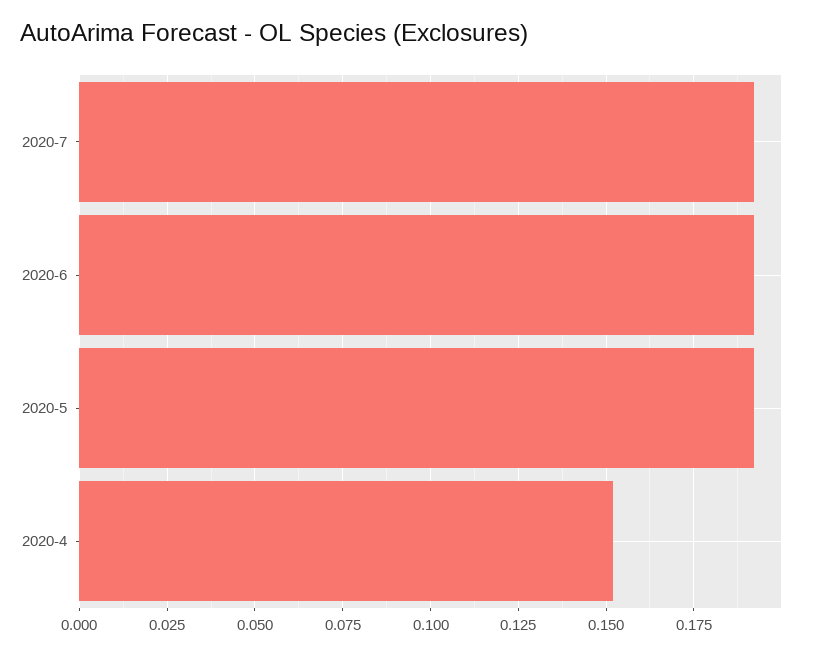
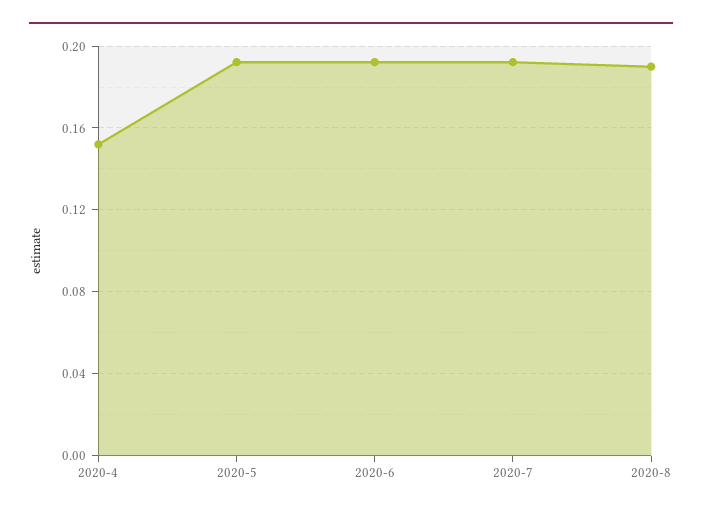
2020-8: none -> 0.19

